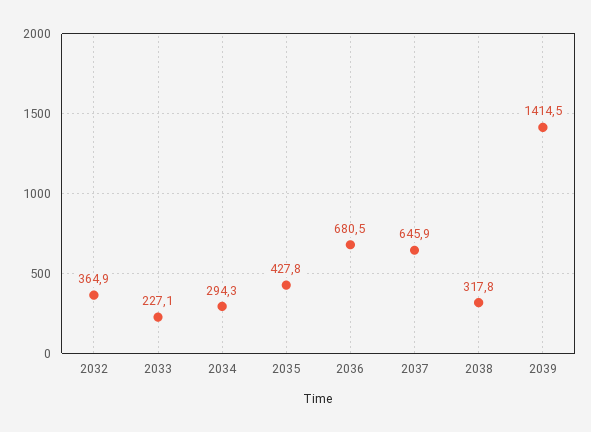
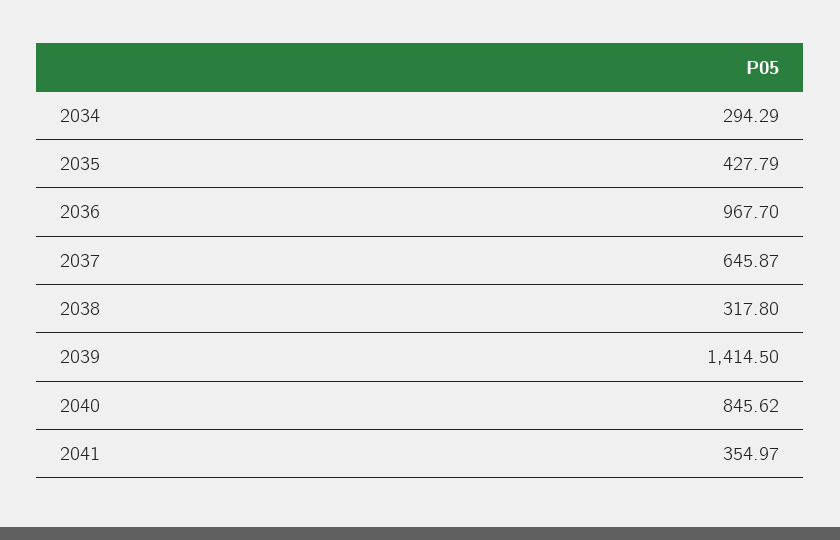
2032: 364.9 -> none
2033: 227.1 -> none
2036: 680.5 -> 967.7
2040: none -> 845.62
2041: none -> 354.97

